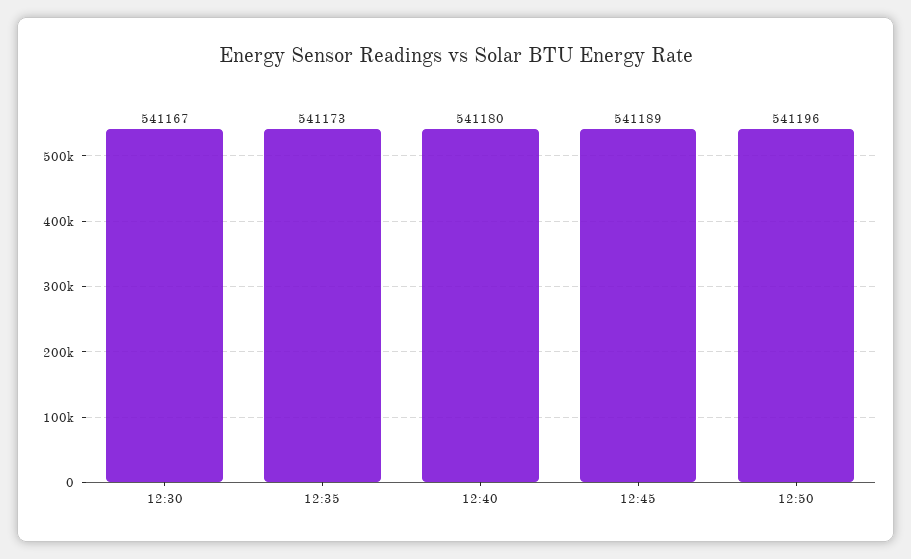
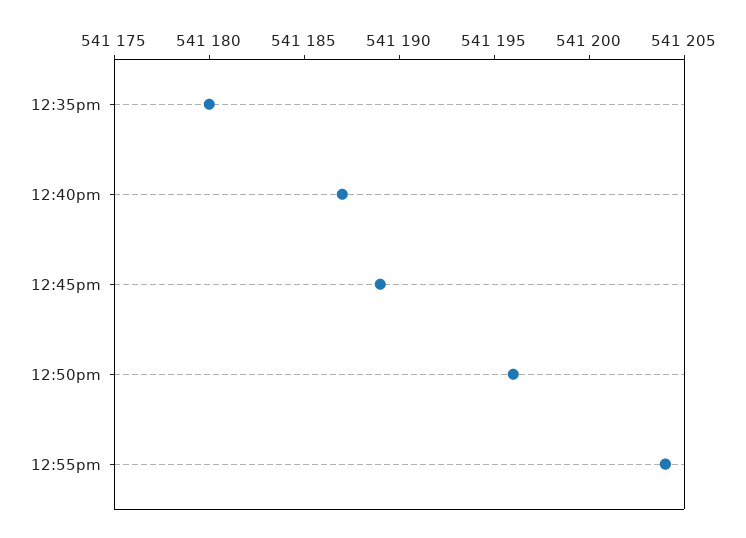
12:30: 541167 -> none
12:35: 541173 -> 541180
12:40: 541180 -> 541187
12:55pm: none -> 541204

